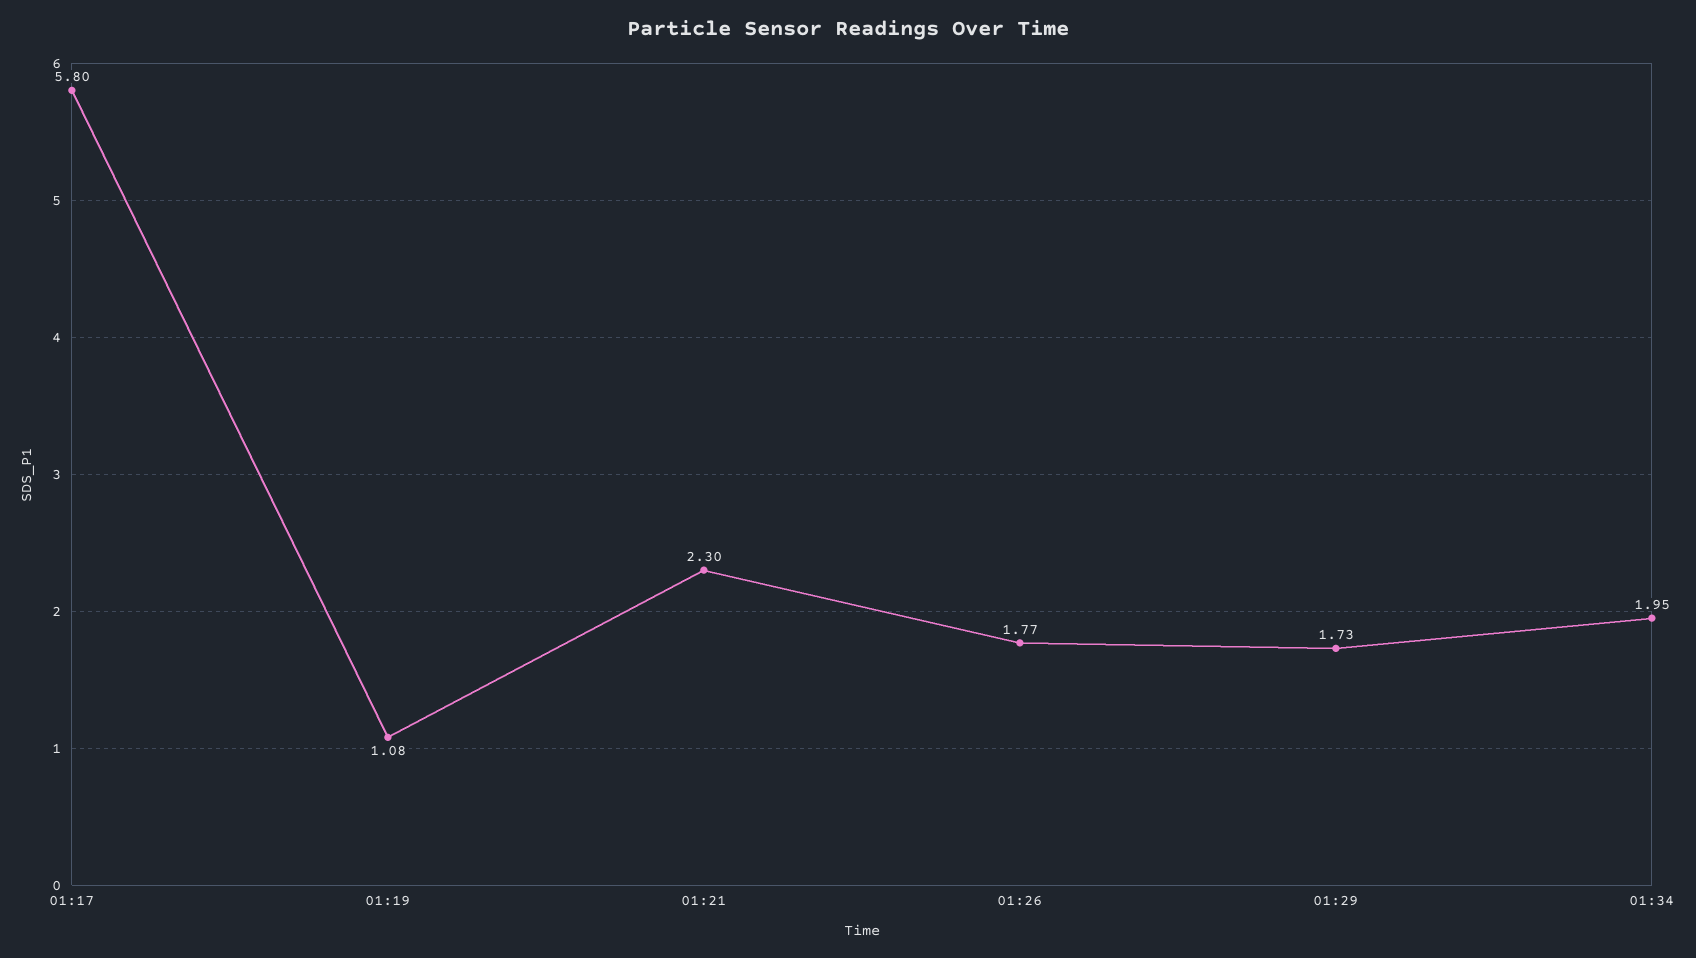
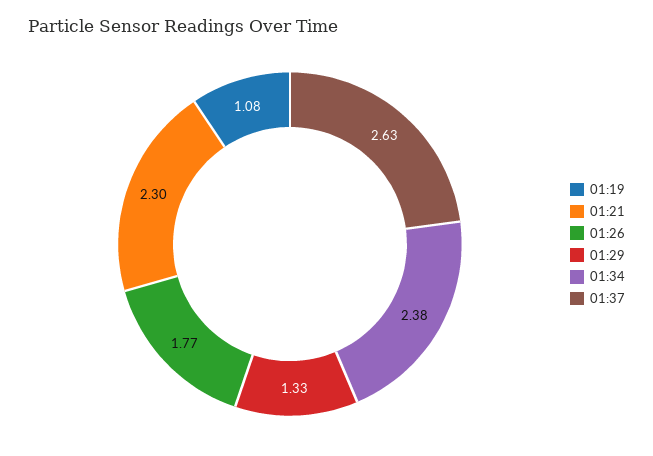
01:17: 5.8 -> none
01:29: 1.73 -> 1.33
01:34: 1.95 -> 2.38
01:37: none -> 2.63

